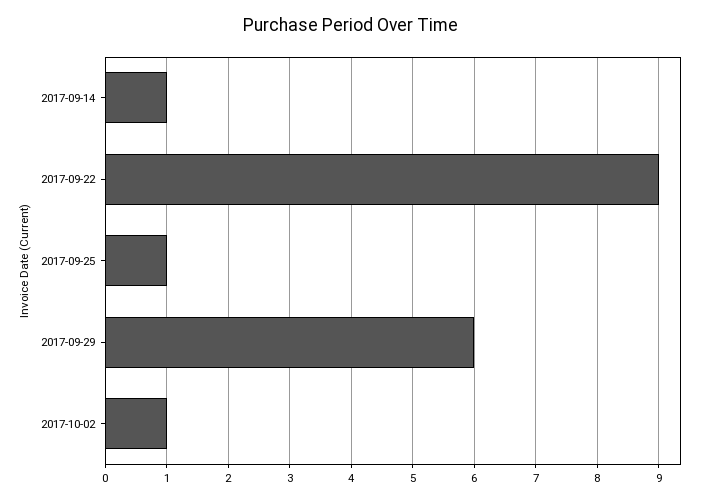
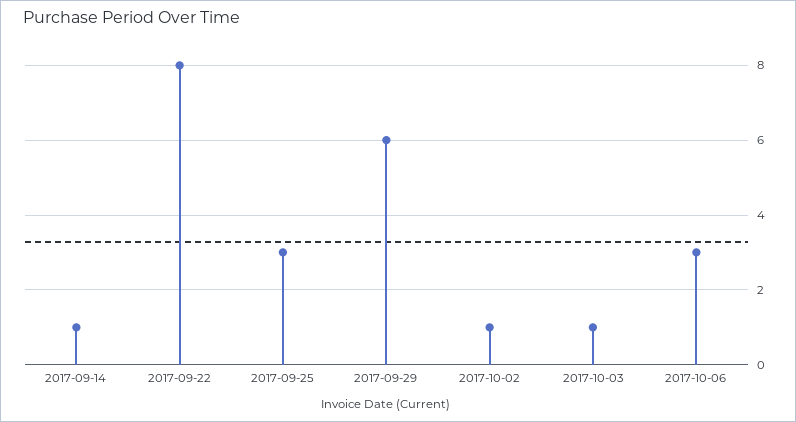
2017-09-22: 9 -> 8
2017-09-25: 1 -> 3
2017-10-03: none -> 1
2017-10-06: none -> 3

